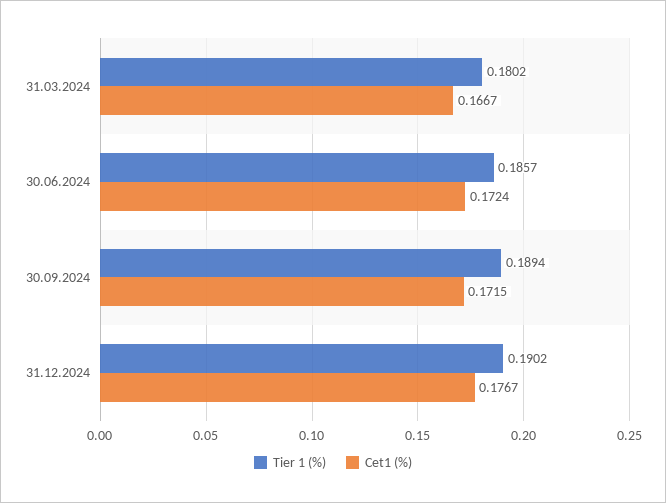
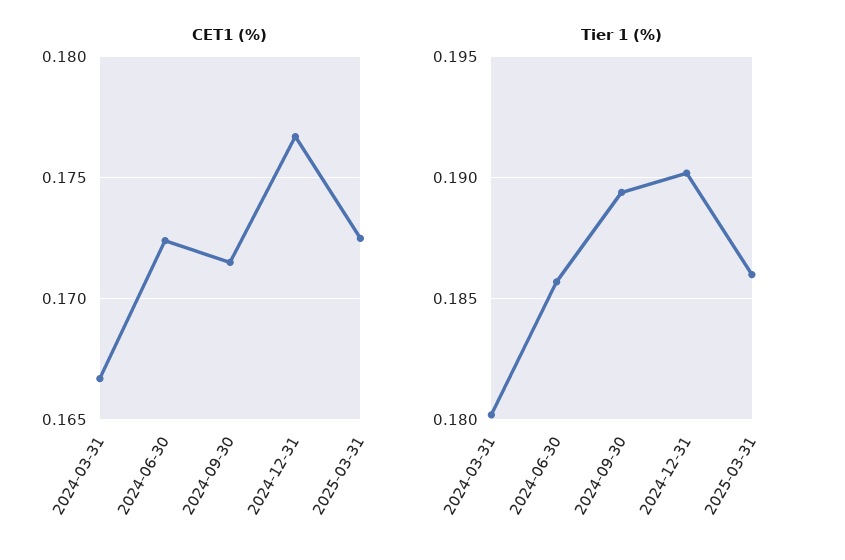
Cet1 (%), 2025-03-31: none -> 0.1725
Tier 1 (%), 2025-03-31: none -> 0.186

